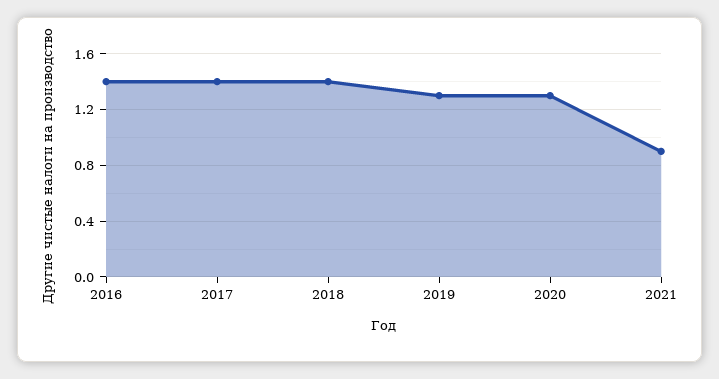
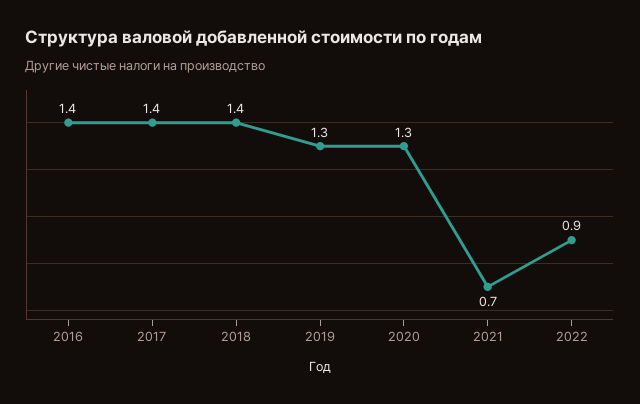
2021: 0.9 -> 0.7
2022: none -> 0.9

